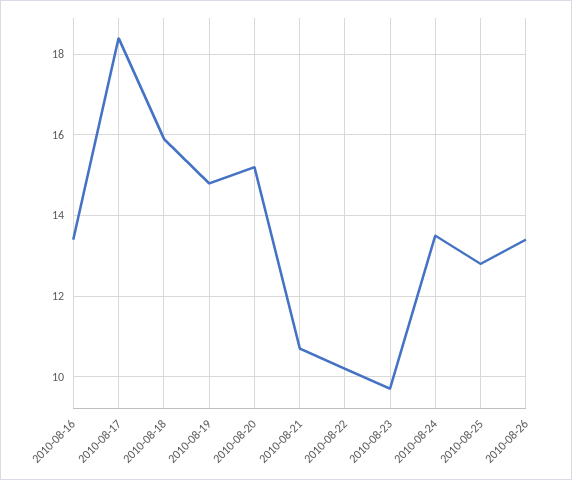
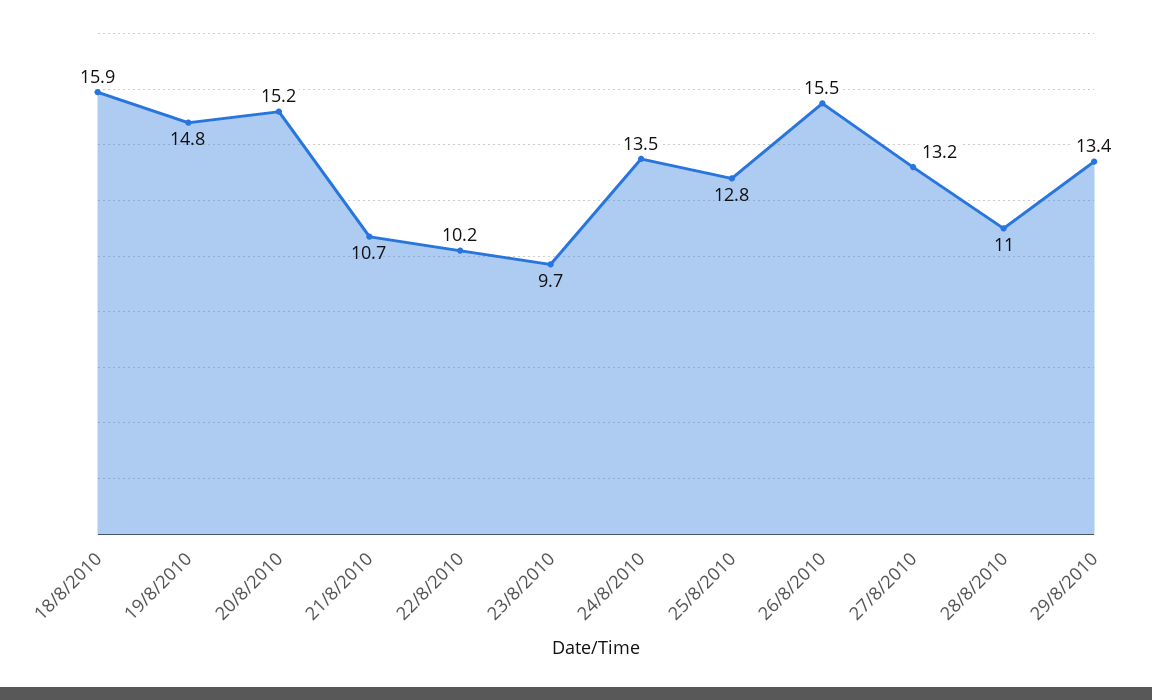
2010-08-16: 13.5 -> none
2010-08-17: 18.5 -> none
2010-08-26: 13.5 -> 15.5
27/8/2010: none -> 13.2
28/8/2010: none -> 11
29/8/2010: none -> 13.4

